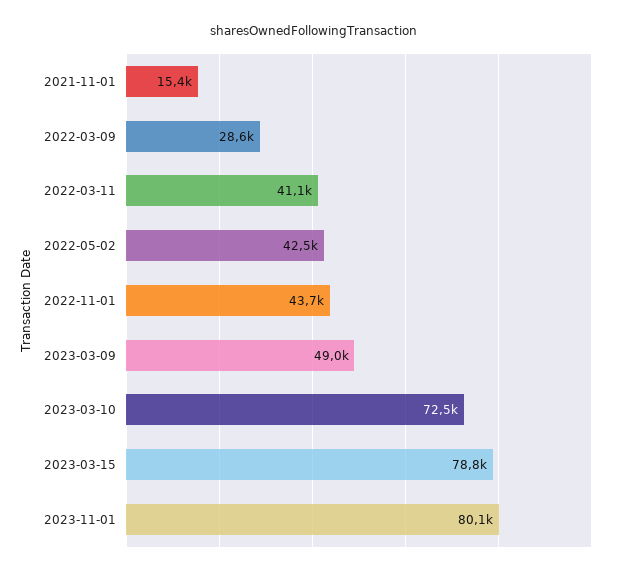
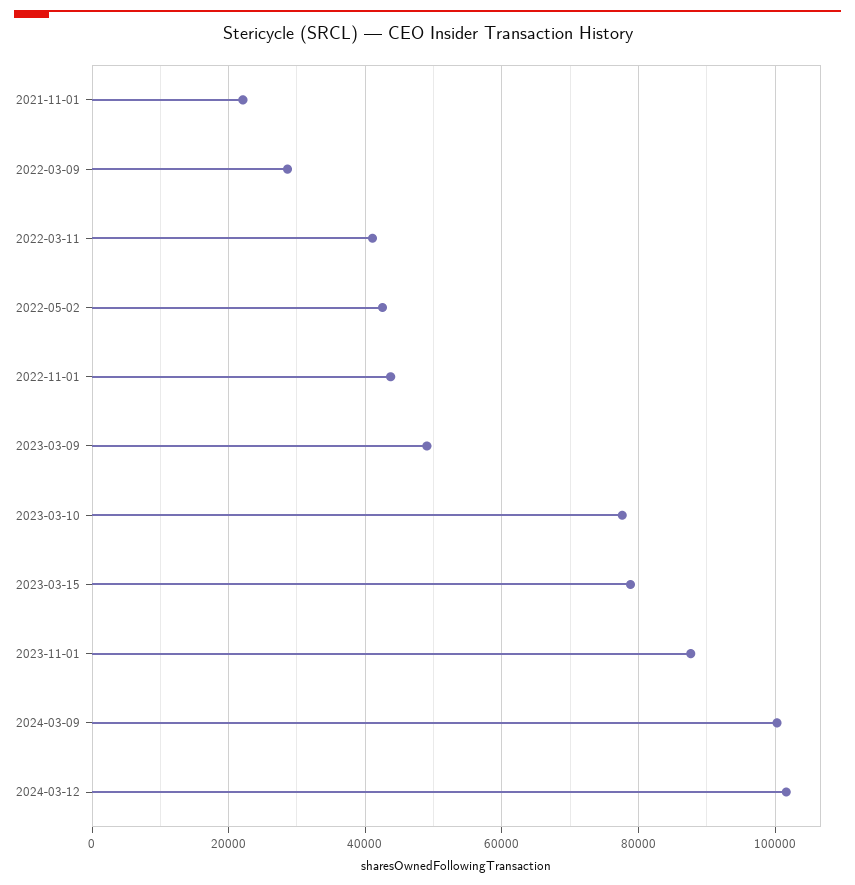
2021-11-01: 15400 -> 22000
2023-03-10: 72500 -> 78000
2023-11-01: 80100 -> 88000
2024-03-09: none -> 100000
2024-03-12: none -> 102000

